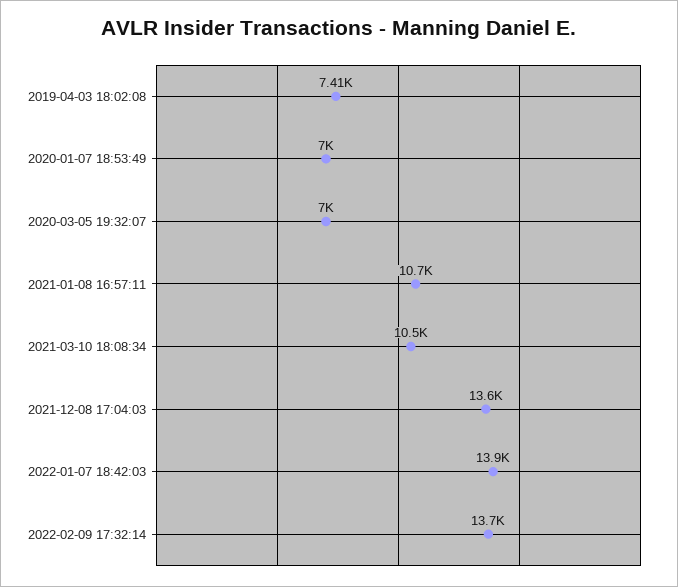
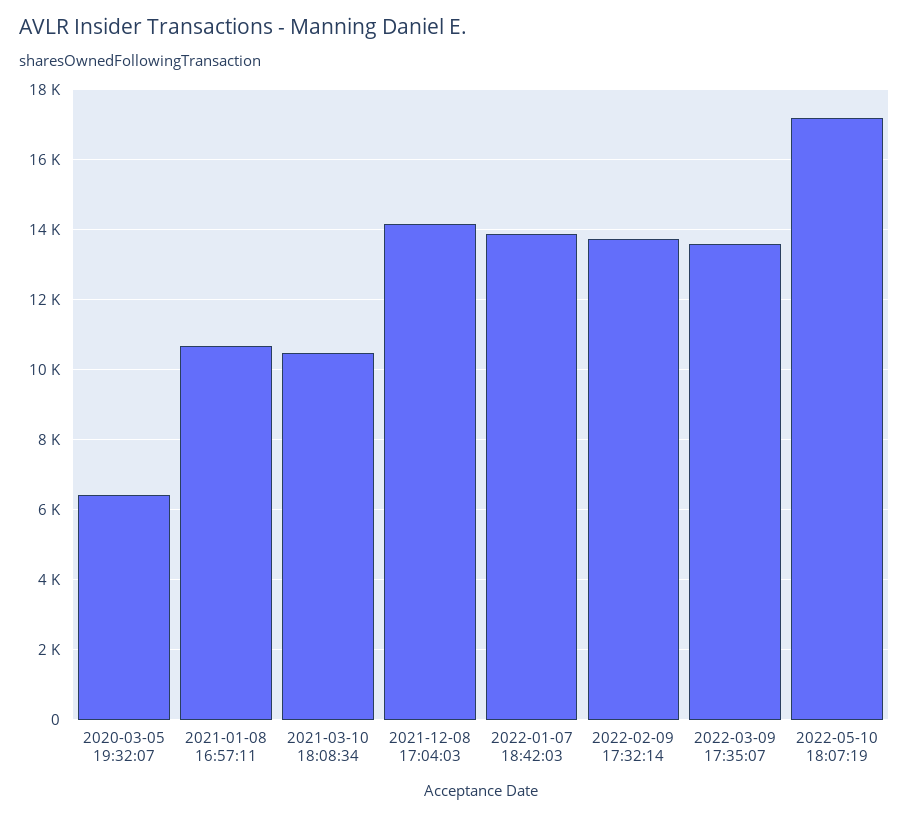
2019-04-03 18:02:08: 7410 -> none
2020-01-07 18:53:49: 7000 -> none
2020-03-05 19:32:07: 7000 -> 6400
2021-12-08 17:04:03: 13600 -> 14200
2022-03-09 17:35:07: none -> 13600
2022-05-10 18:07:19: none -> 17200

